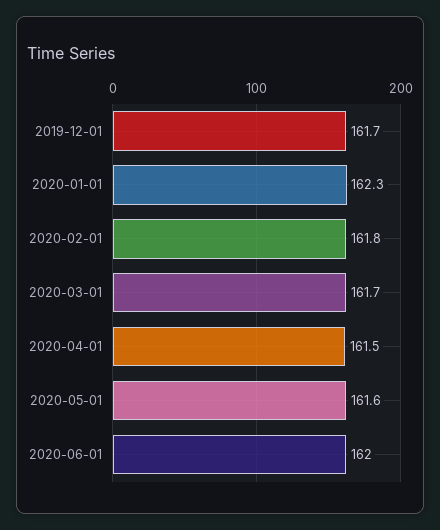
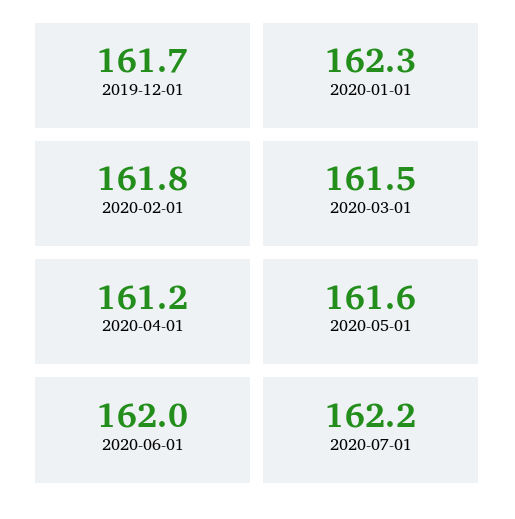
2020-03-01: 161.7 -> 161.5
2020-04-01: 161.5 -> 161.2
2020-07-01: none -> 162.2

